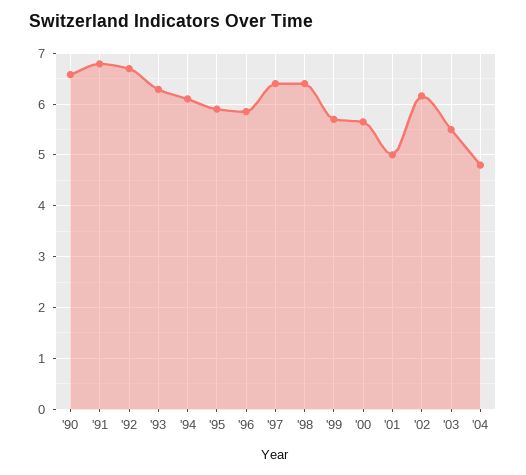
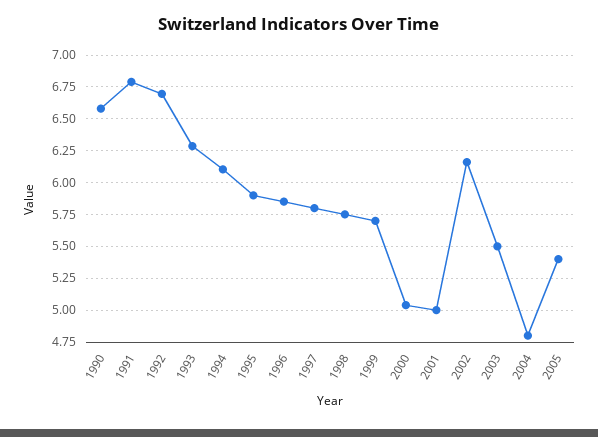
'97: 6.4 -> 5.8
'98: 6.4 -> 5.75
'00: 5.6 -> 5.05
2005: none -> 5.4

